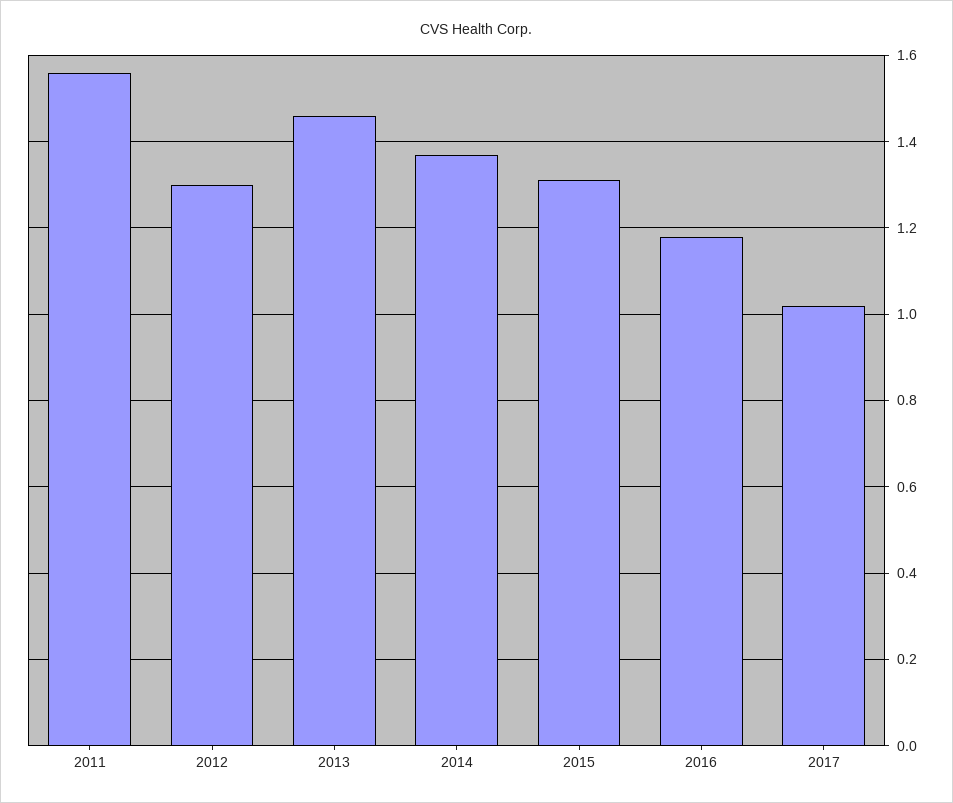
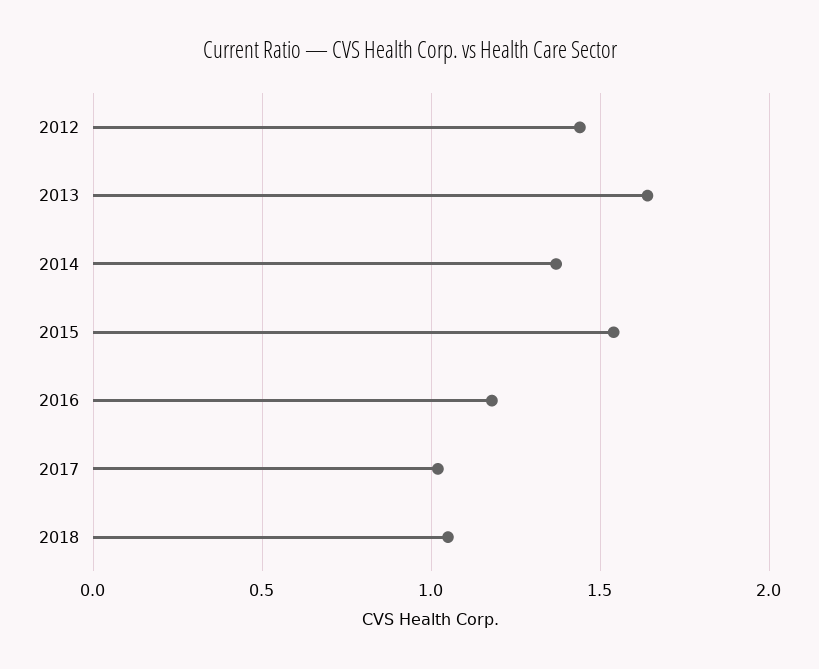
2011: 1.55 -> none
2012: 1.3 -> 1.45
2013: 1.45 -> 1.65
2015: 1.3 -> 1.55
2018: none -> 1.05

